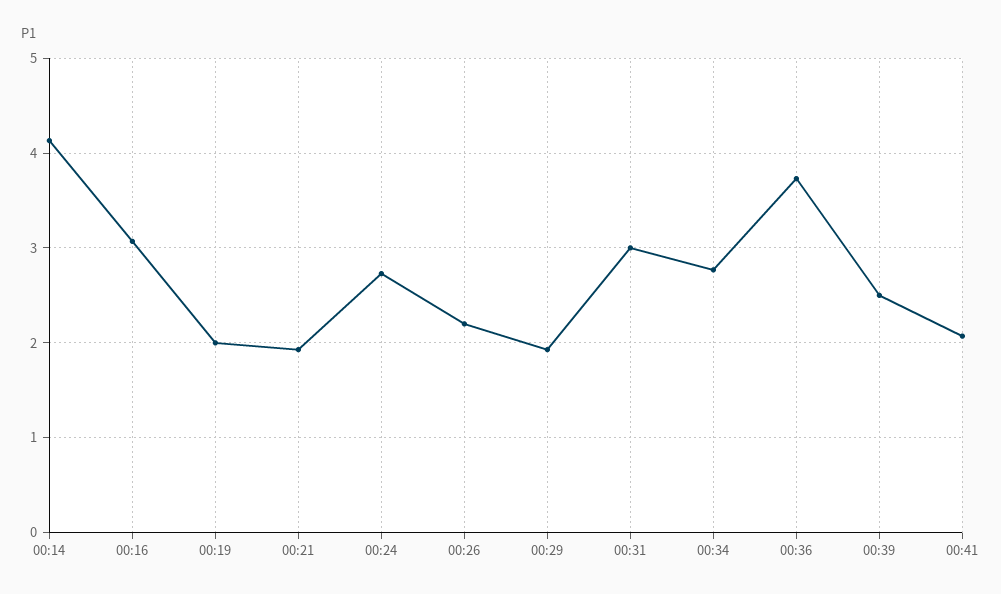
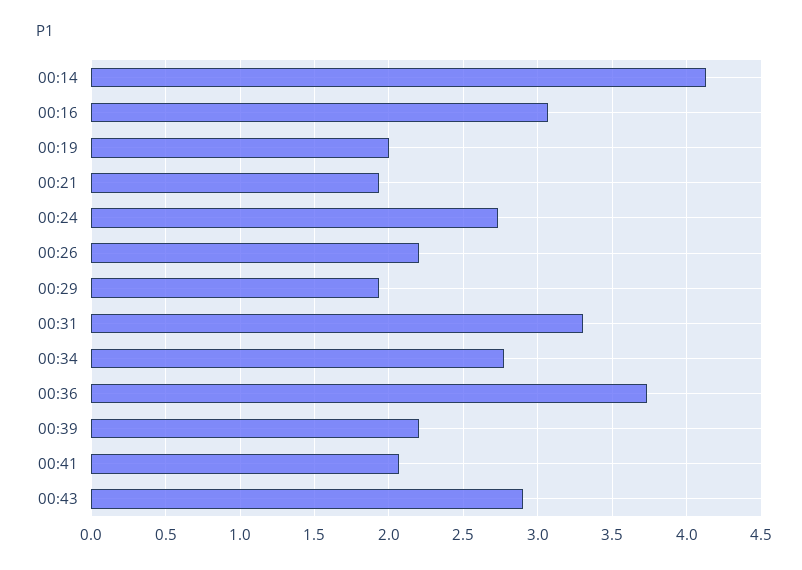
00:31: 3 -> 3.3
00:39: 2.5 -> 2.2
00:43: none -> 2.9

